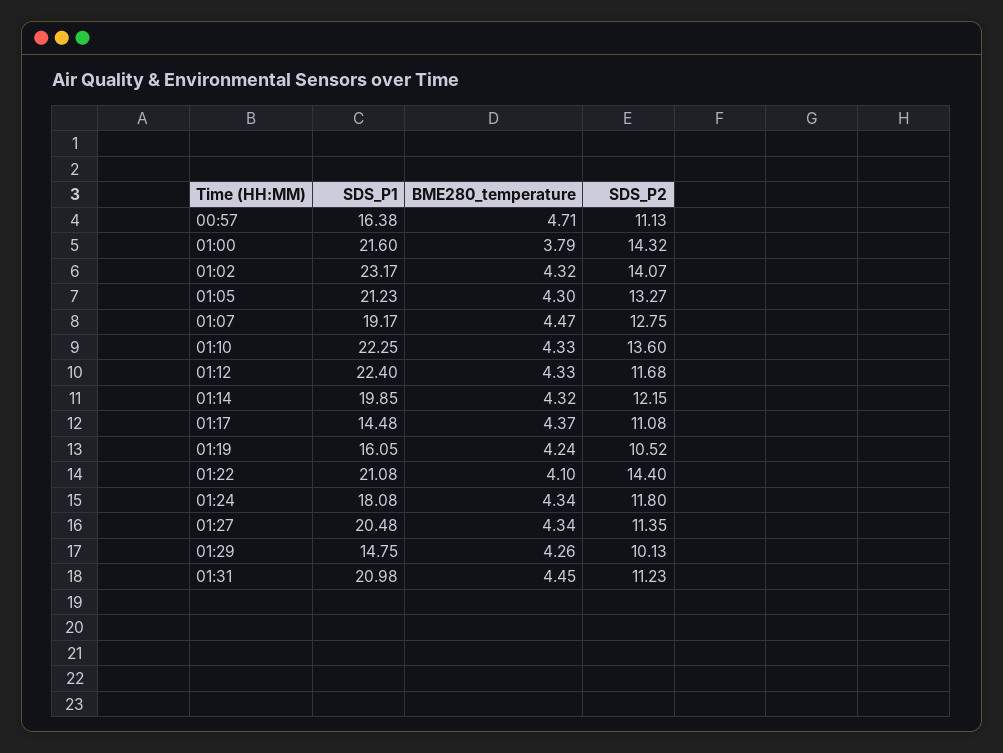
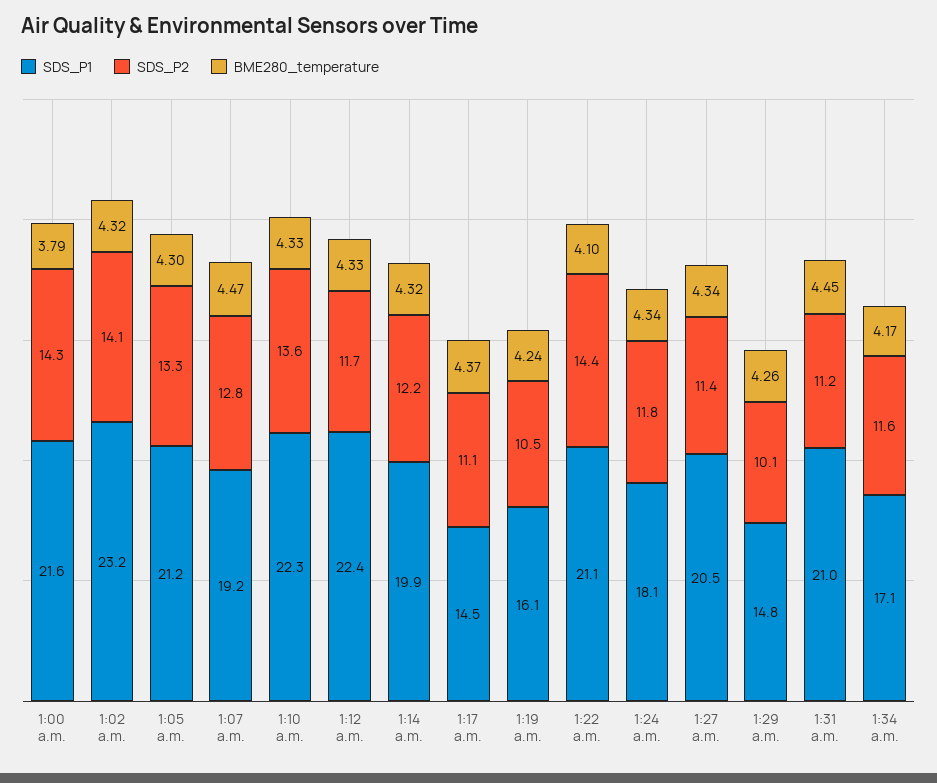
SDS_P1, 00:57: 16.38 -> none
BME280_temperature, 00:57: 4.71 -> none
SDS_P2, 00:57: 11.13 -> none
SDS_P1, 1:34 a.m.: none -> 17.1
SDS_P2, 1:34 a.m.: none -> 11.6
BME280_temperature, 1:34 a.m.: none -> 4.17

